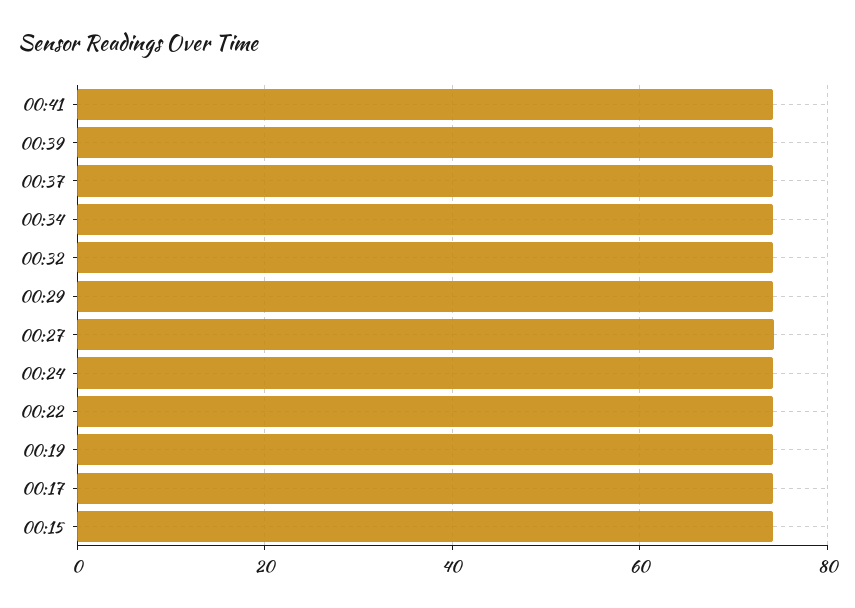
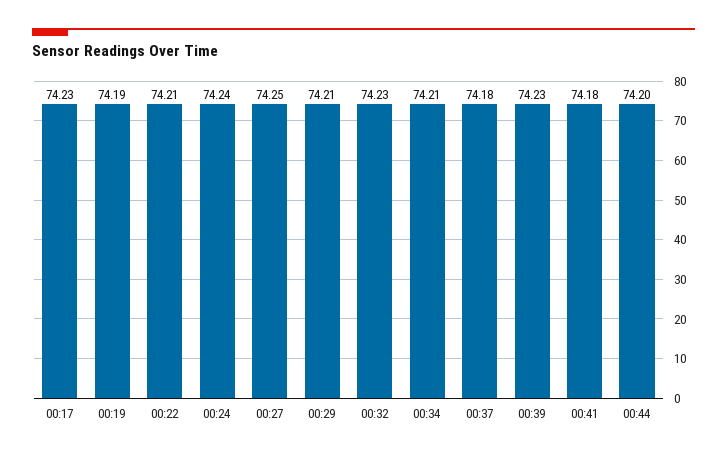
00:15: 74 -> none
00:44: none -> 74.2

